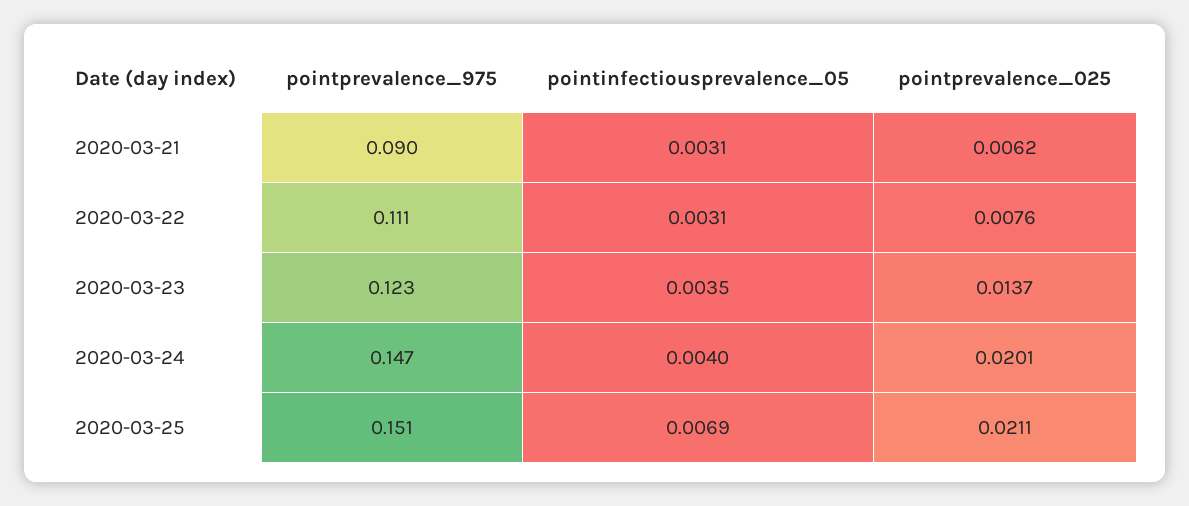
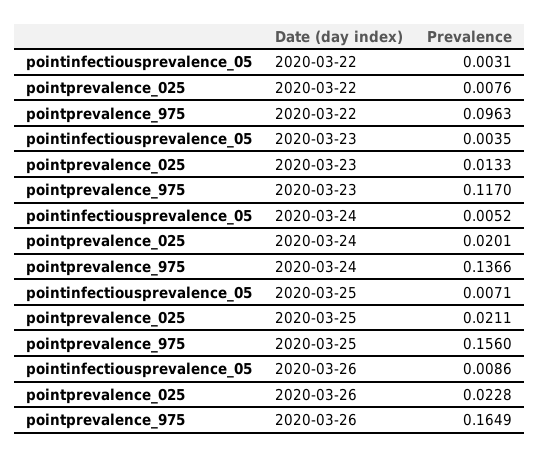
pointprevalence_975, 2020-03-21: 0.09 -> none
pointinfectiousprevalence_05, 2020-03-21: 0.0031 -> none
pointprevalence_025, 2020-03-21: 0.0062 -> none
pointprevalence_975, 2020-03-22: 0.111 -> 0.0963
pointprevalence_975, 2020-03-23: 0.123 -> 0.117
pointprevalence_025, 2020-03-23: 0.0137 -> 0.0133
pointprevalence_975, 2020-03-24: 0.147 -> 0.1366
pointinfectiousprevalence_05, 2020-03-24: 0.004 -> 0.0052
pointprevalence_975, 2020-03-25: 0.151 -> 0.156
pointinfectiousprevalence_05, 2020-03-25: 0.0069 -> 0.0071
pointinfectiousprevalence_05, 2020-03-26: none -> 0.0086
pointprevalence_025, 2020-03-26: none -> 0.0228
pointprevalence_975, 2020-03-26: none -> 0.1649

